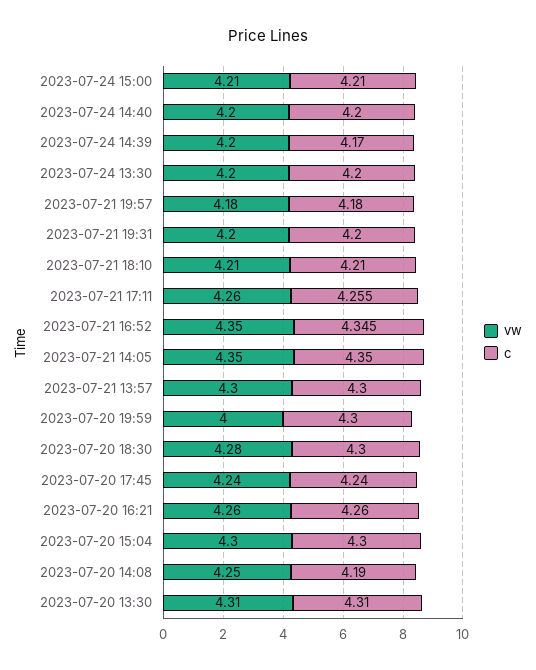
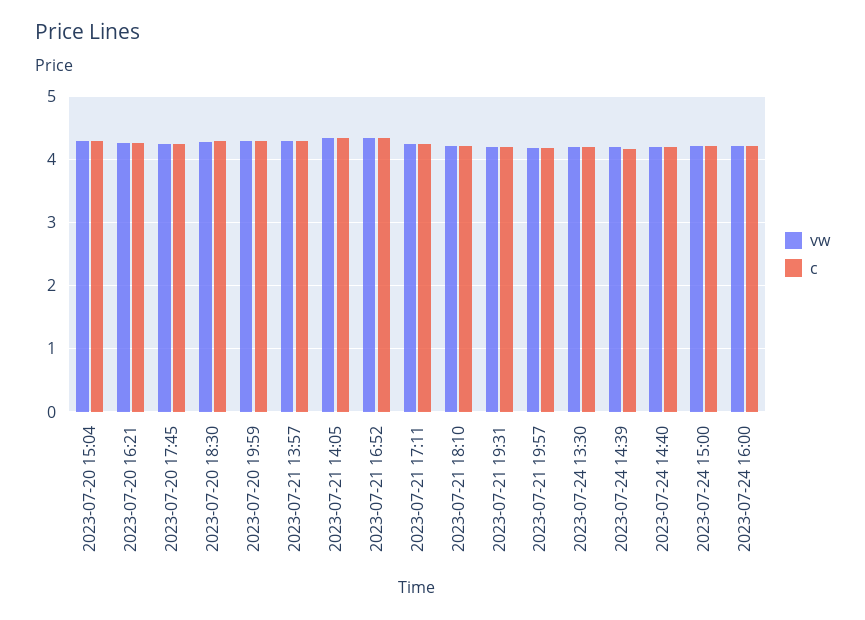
vw, 2023-07-20 19:59: 4 -> 4.3
vw, 2023-07-20 14:08: 4.25 -> none
c, 2023-07-20 14:08: 4.19 -> none
vw, 2023-07-20 13:30: 4.31 -> none
c, 2023-07-20 13:30: 4.31 -> none
vw, 2023-07-24 16:00: none -> 4.2
c, 2023-07-24 16:00: none -> 4.2

